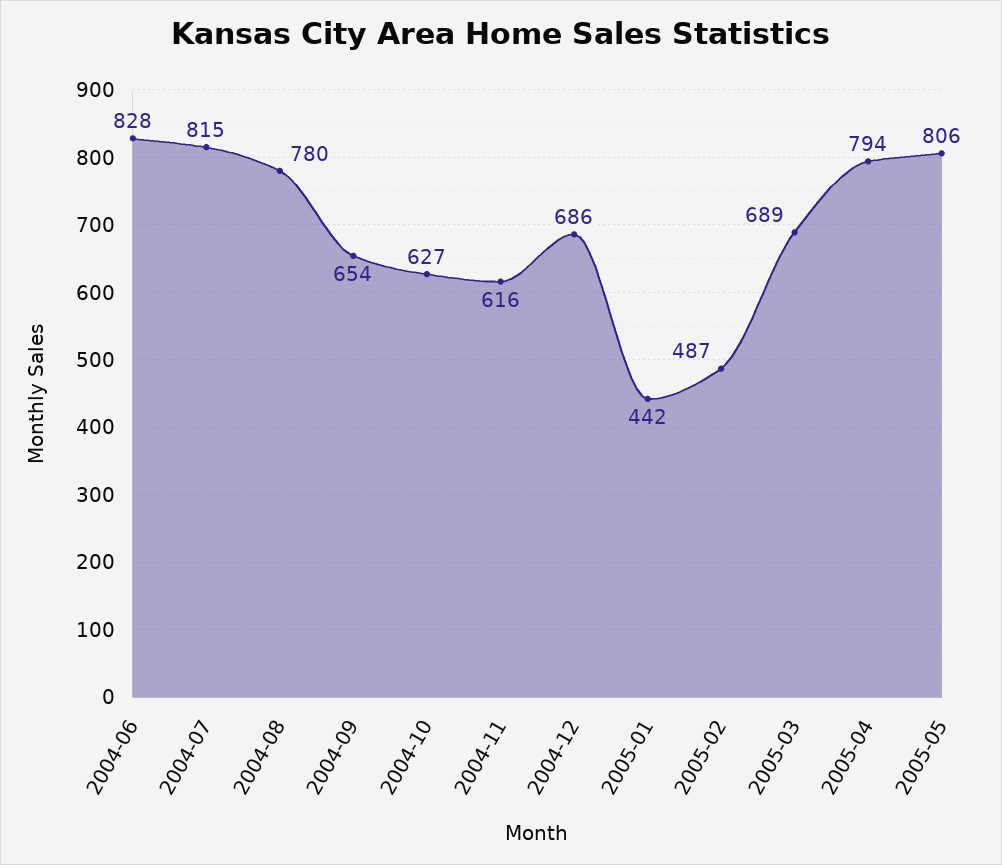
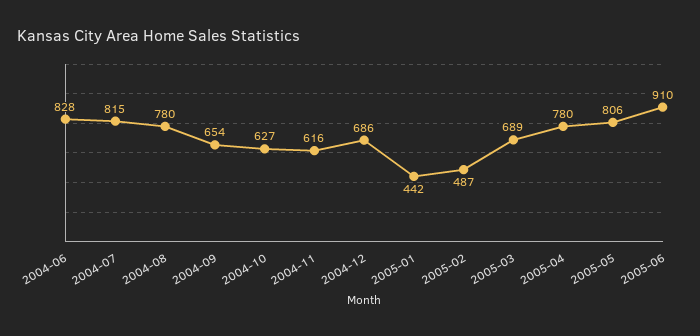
2005-04: 794 -> 780
2005-06: none -> 910

